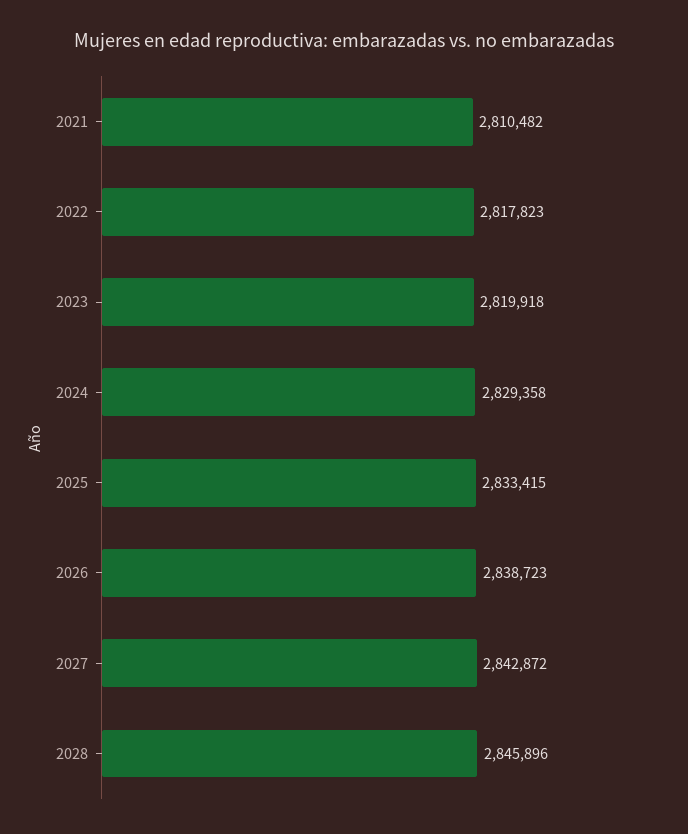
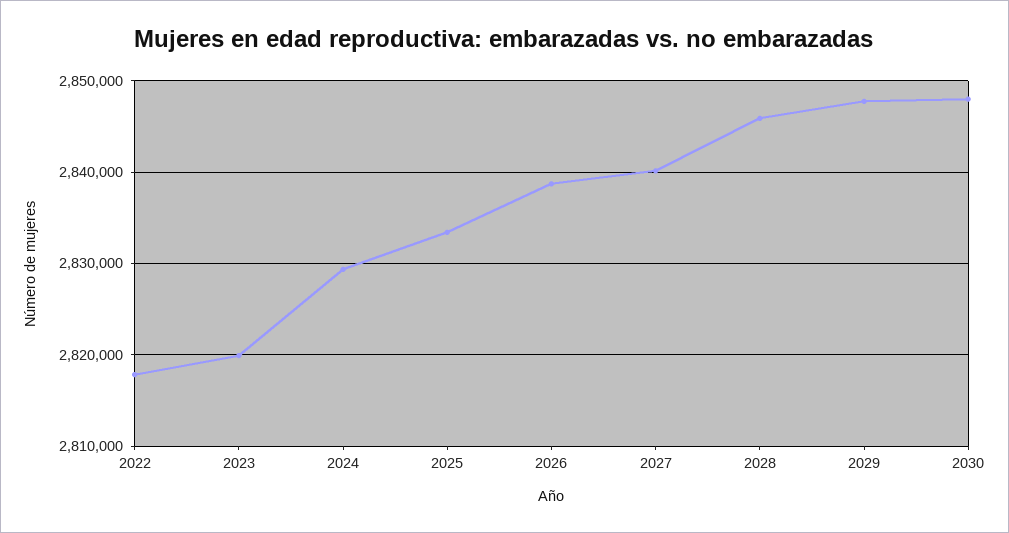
2021: 2810482 -> none
2027: 2842872 -> 2840000
2029: none -> 2848000
2030: none -> 2848000

